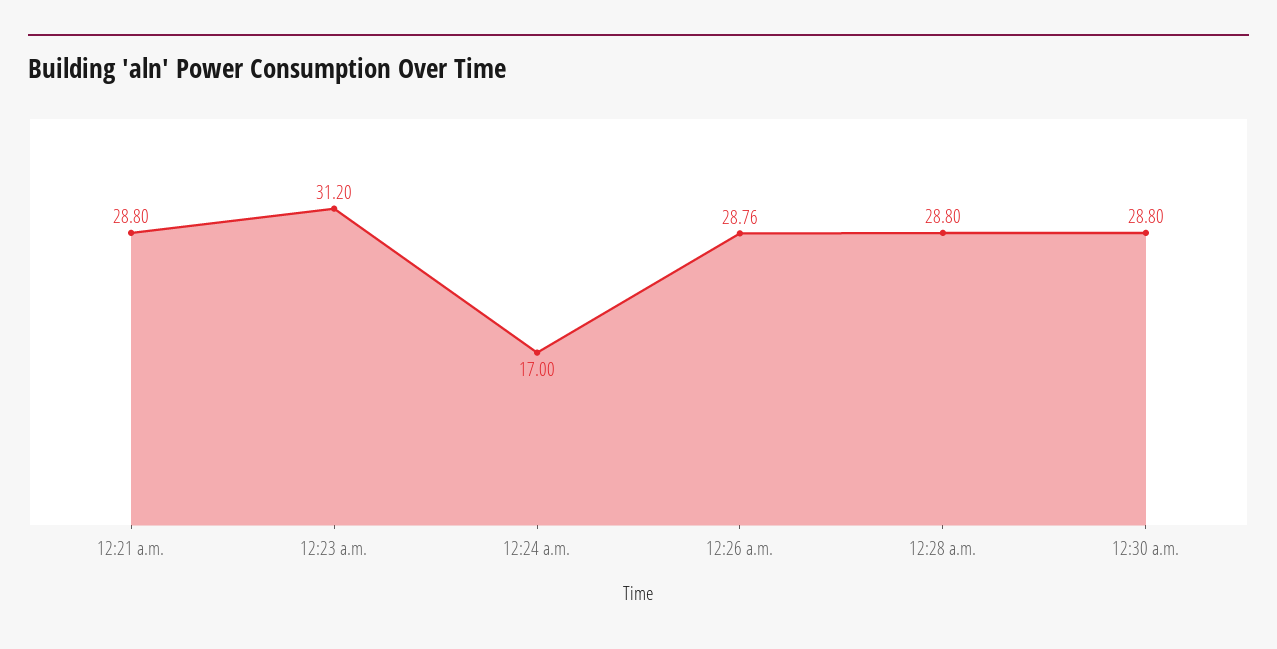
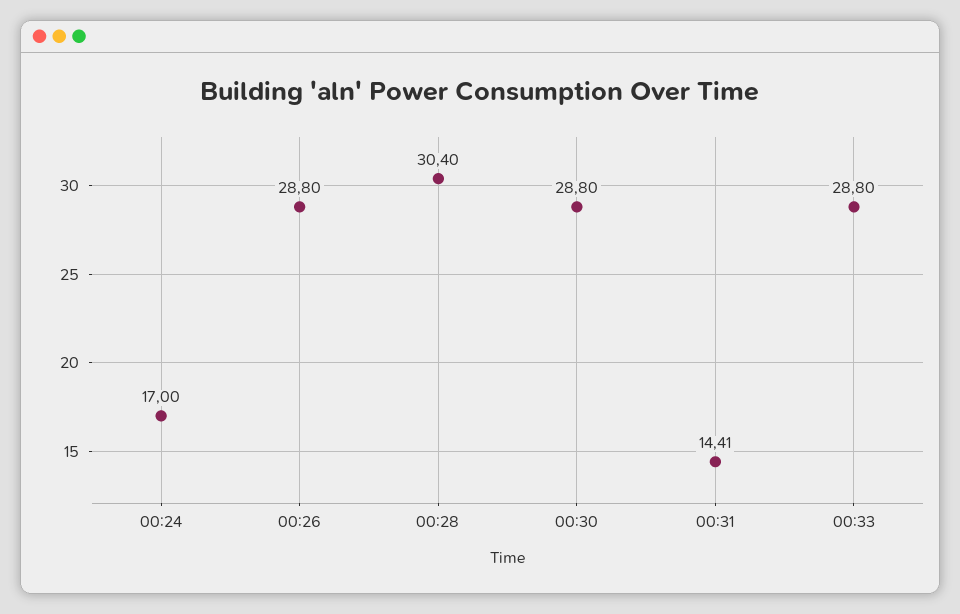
12:21 a.m.: 28.8 -> none
12:23 a.m.: 31.2 -> none
12:26 a.m.: 28.76 -> 28.8
12:28 a.m.: 28.8 -> 30.4
00:31: none -> 14.41
00:33: none -> 28.8

